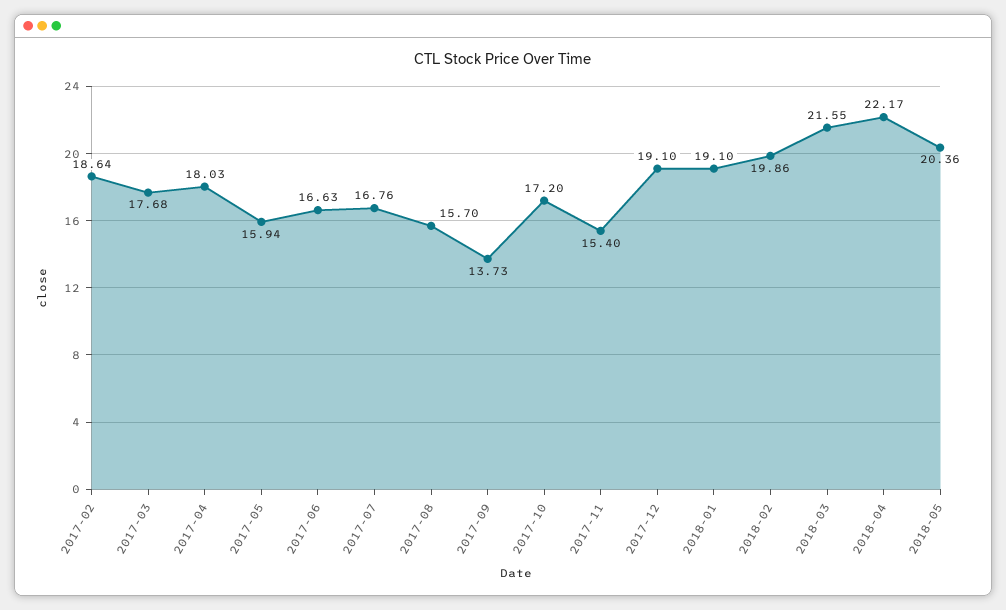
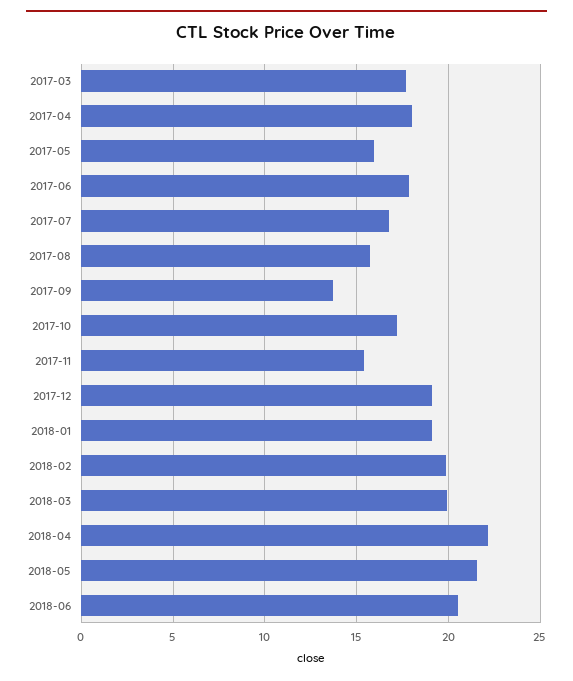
2017-02: 18.64 -> none
2017-06: 16.63 -> 18
2018-03: 21.55 -> 20
2018-05: 20.36 -> 21.5
2018-06: none -> 20.5

